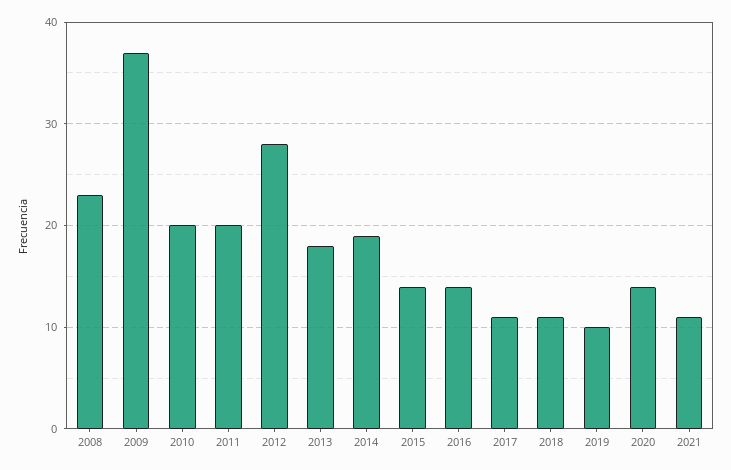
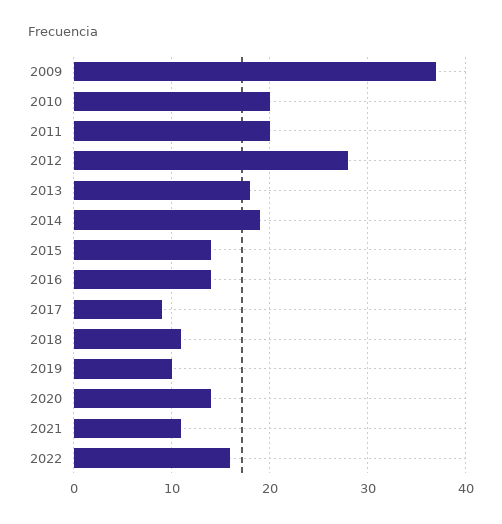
2008: 23 -> none
2017: 11 -> 9
2022: none -> 16

